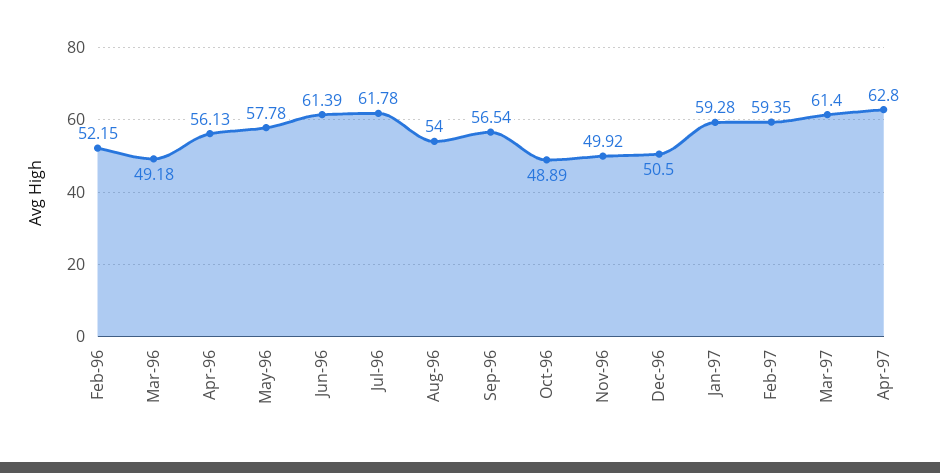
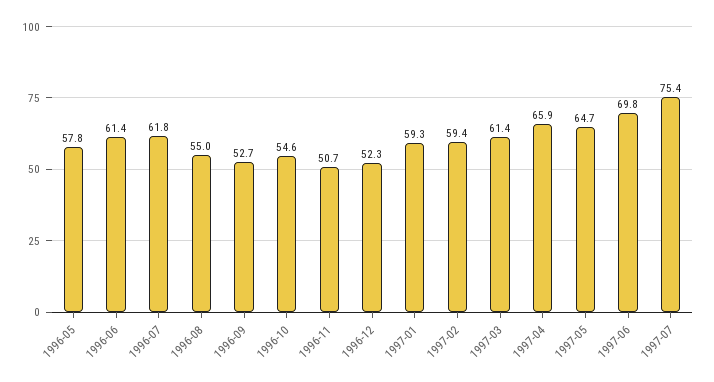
Feb-96: 52.15 -> none
Mar-96: 49.18 -> none
Apr-96: 56.13 -> none
Aug-96: 54 -> 55
Sep-96: 56.54 -> 52.7
Oct-96: 48.89 -> 54.6
Nov-96: 49.92 -> 50.7
Dec-96: 50.5 -> 52.3
Apr-97: 62.8 -> 65.9
1997-05: none -> 64.7
1997-06: none -> 69.8
1997-07: none -> 75.4

